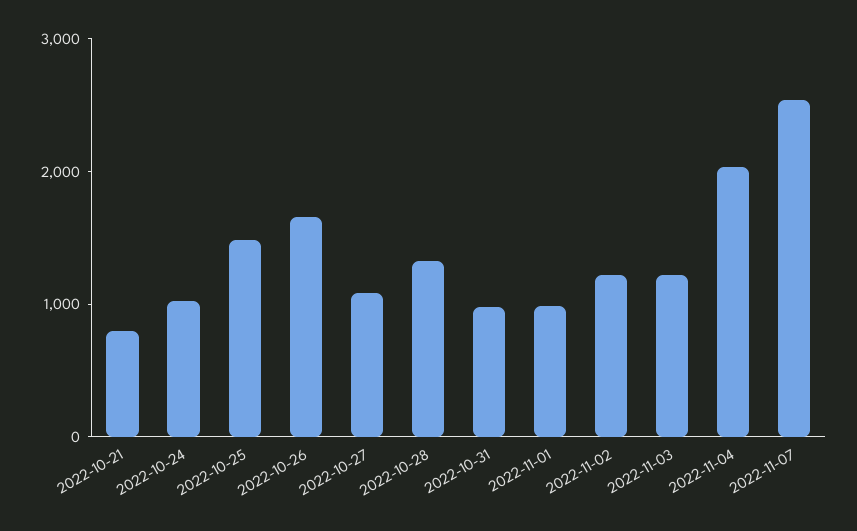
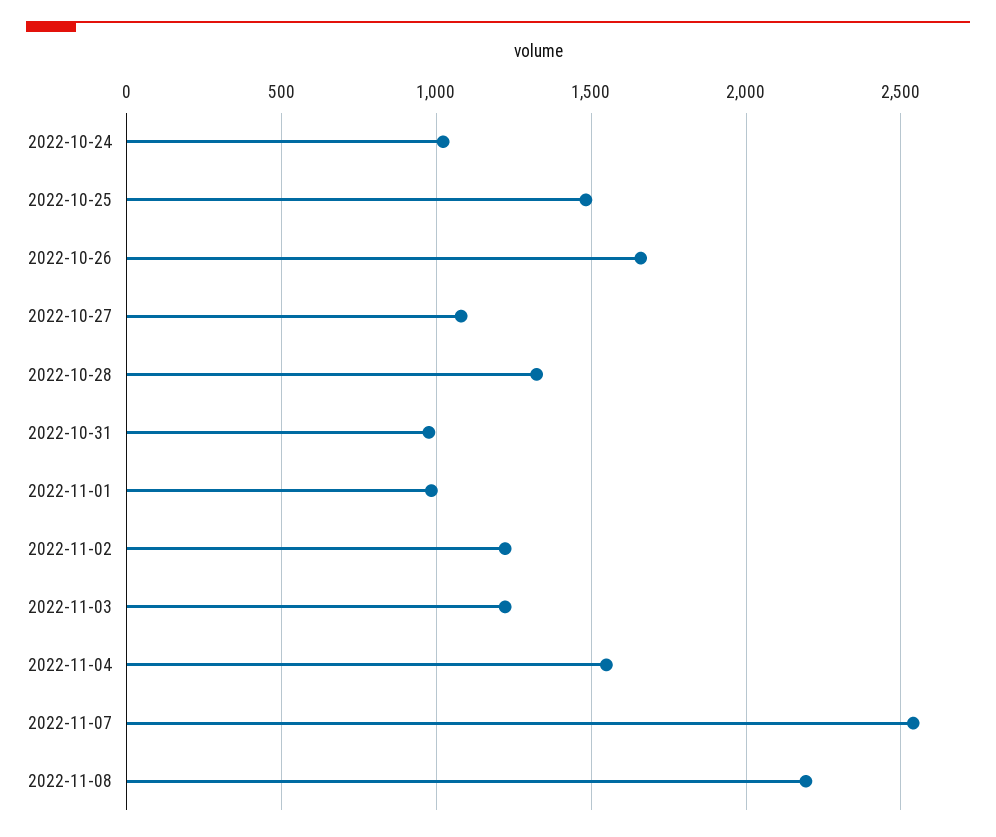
2022-10-21: 800 -> none
2022-11-04: 2000 -> 1550
2022-11-08: none -> 2200

